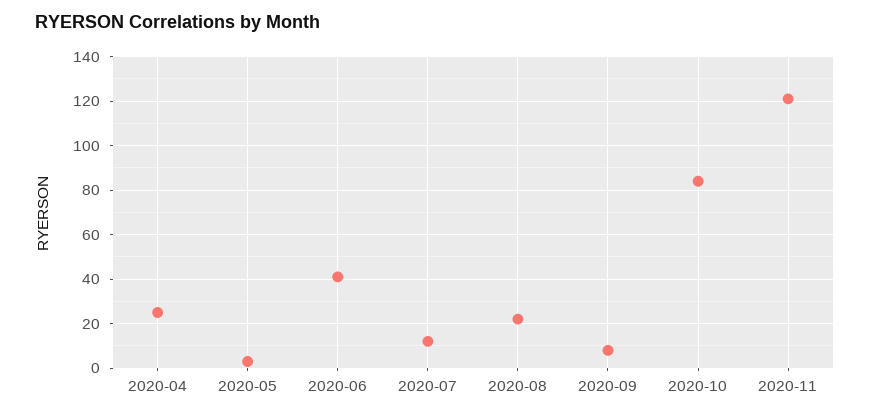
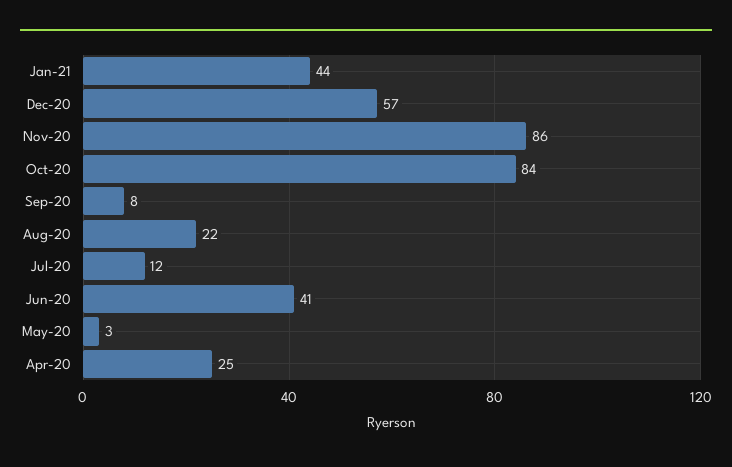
2020-11: 120 -> 86
Jan-21: none -> 44
Dec-20: none -> 57

